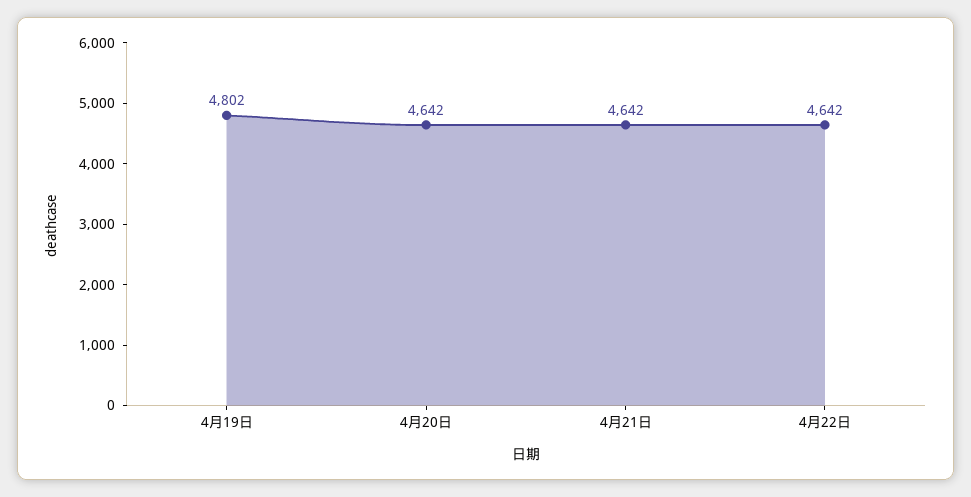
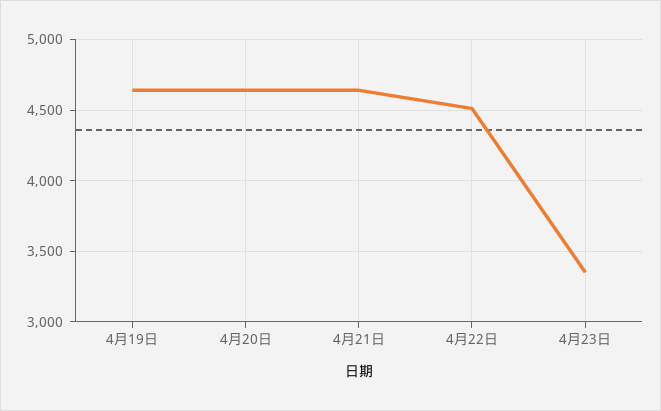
4月19日: 4802 -> 4650
4月22日: 4642 -> 4500
4月23日: none -> 3350

